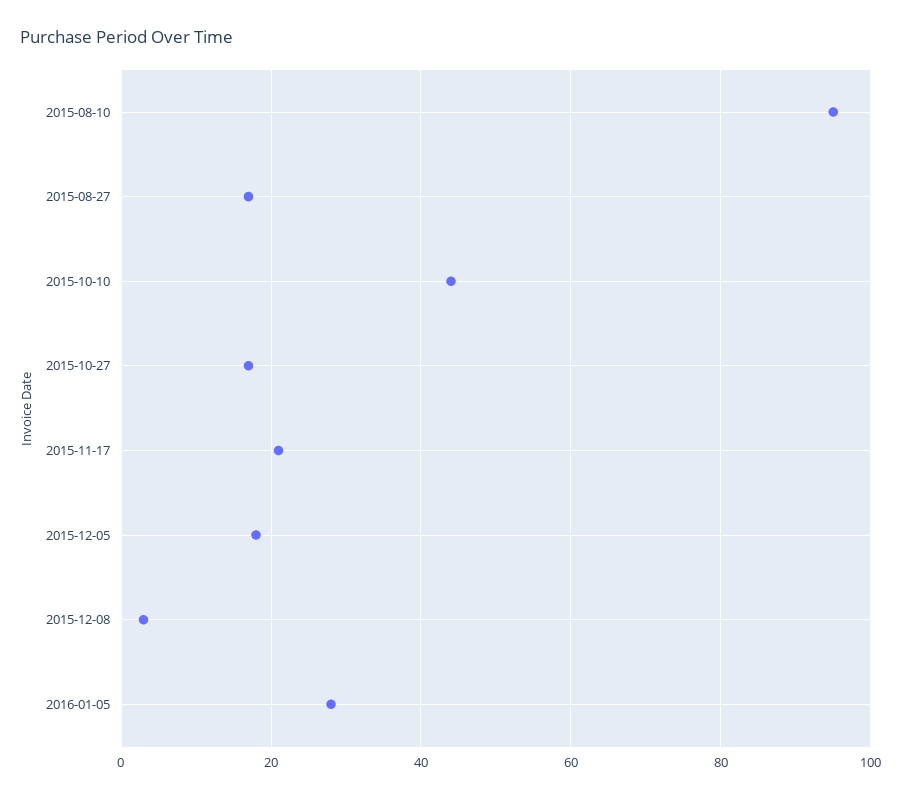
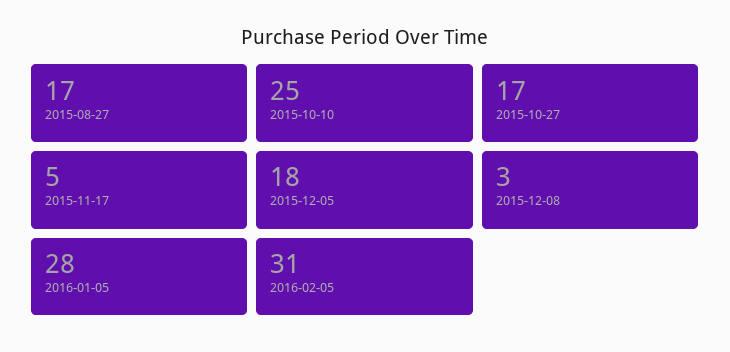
2015-08-10: 95 -> none
2015-10-10: 45 -> 25
2015-11-17: 20 -> 5
2016-02-05: none -> 31

